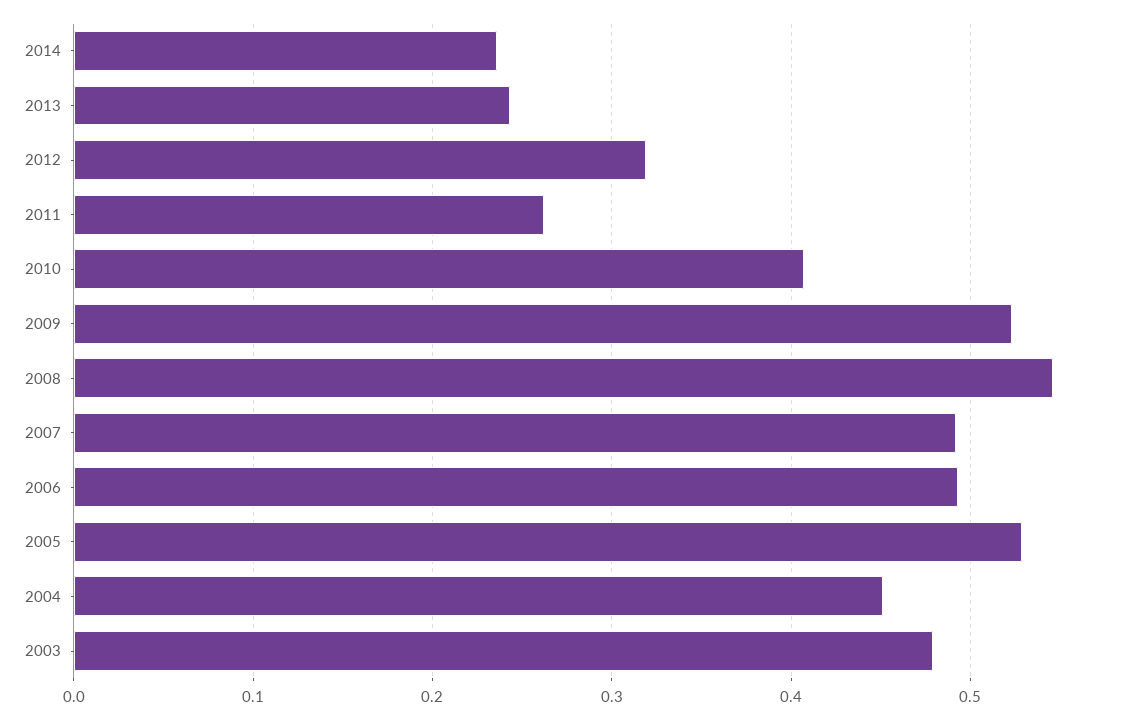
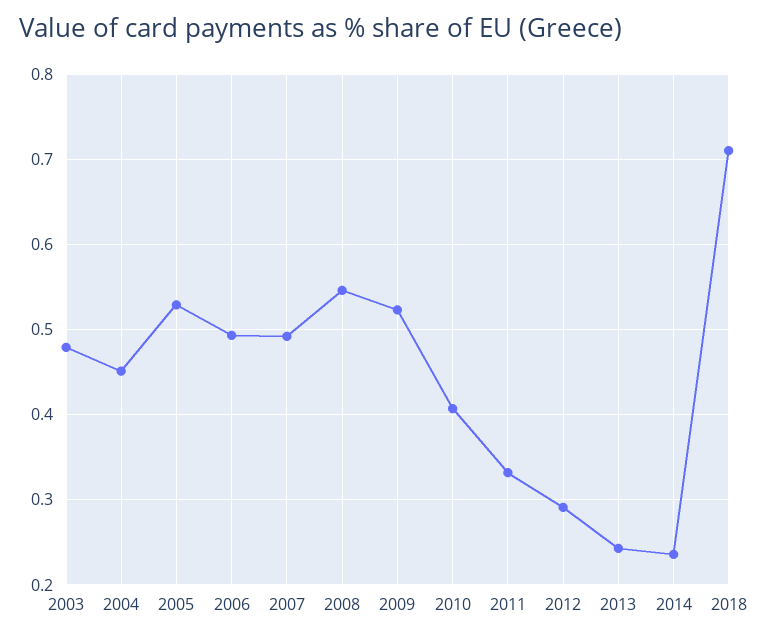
2012: 0.32 -> 0.29
2011: 0.26 -> 0.33
2018: none -> 0.71

